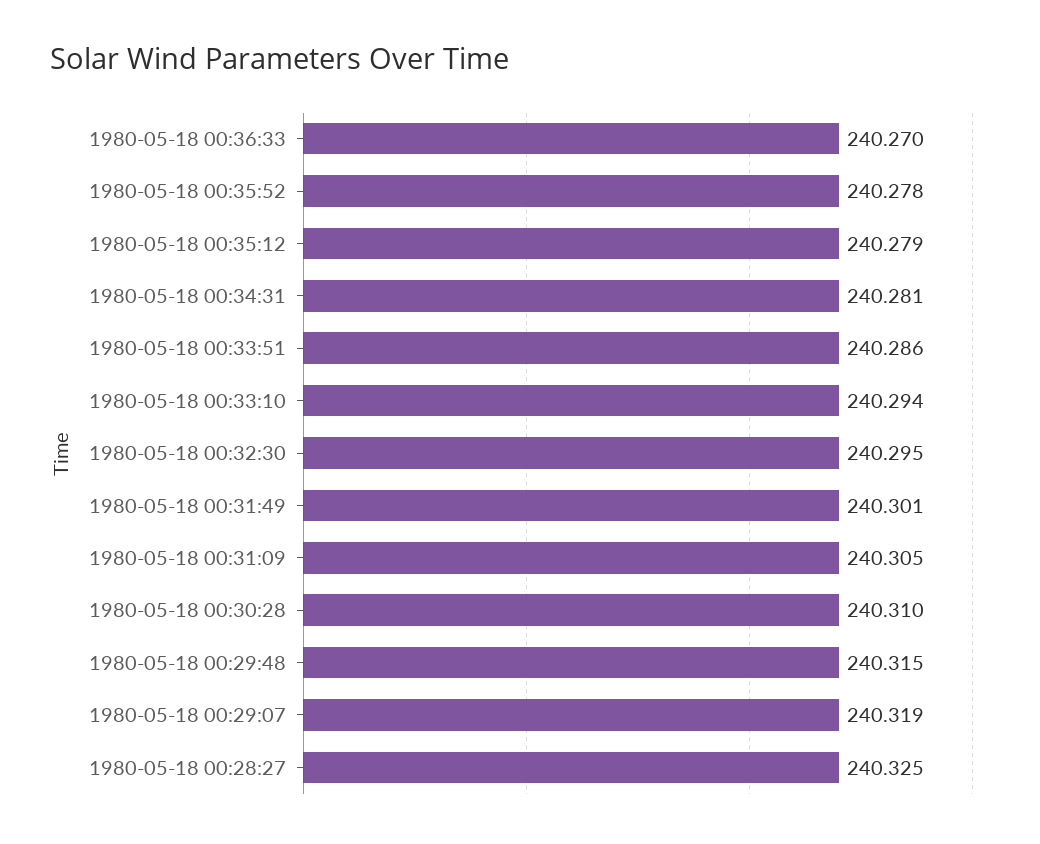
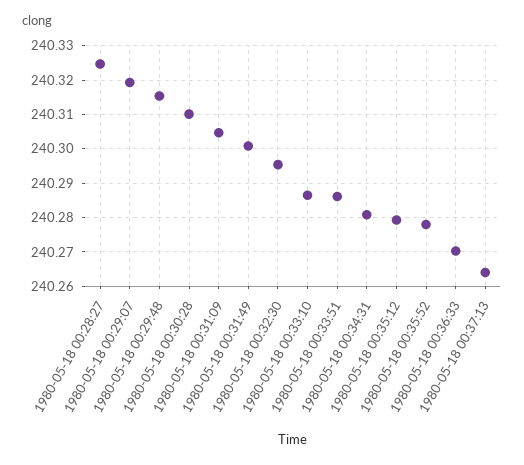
1980-05-18 00:33:10: 240.294 -> 240.286
1980-05-18 00:37:13: none -> 240.264

